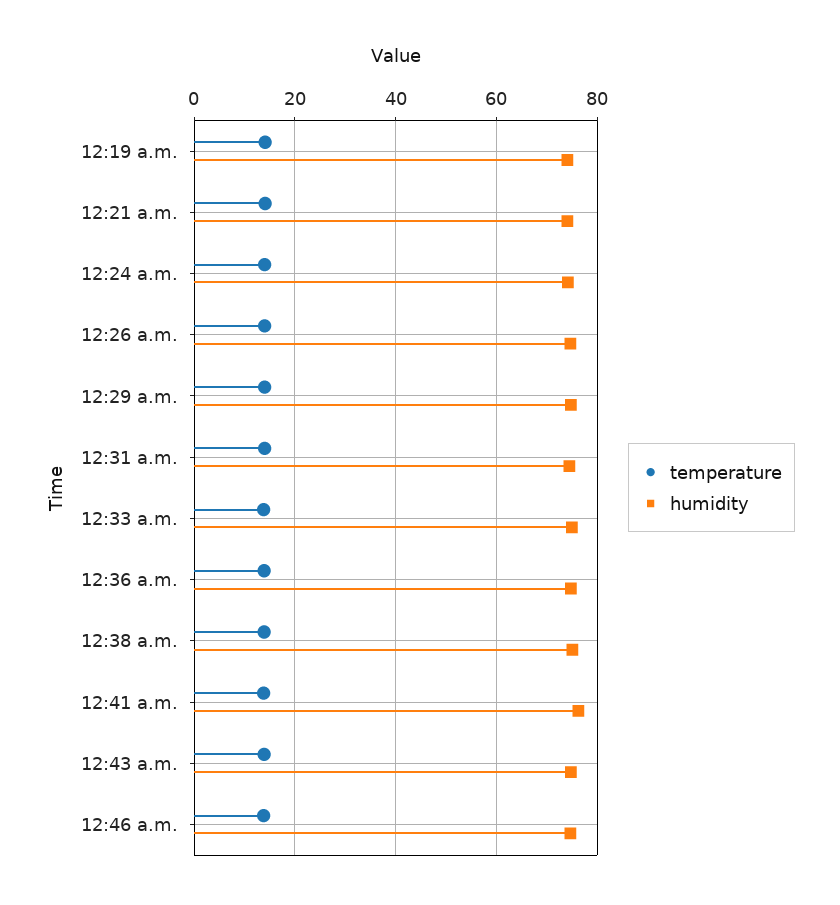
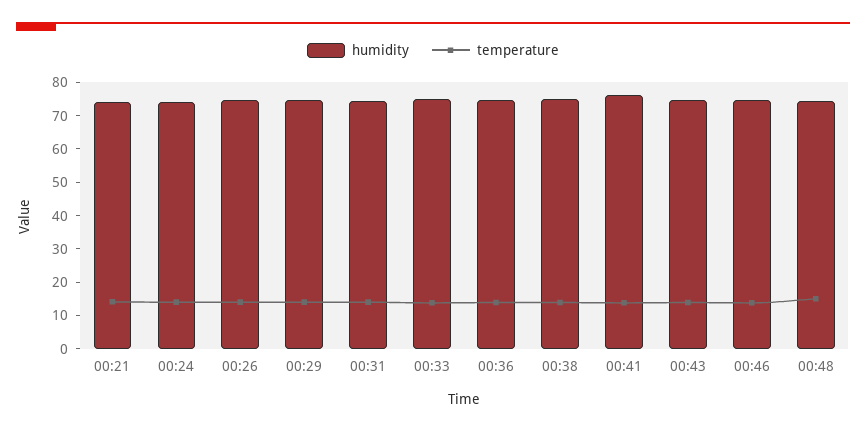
temperature, 12:19 a.m.: 14 -> none
humidity, 12:19 a.m.: 74 -> none
humidity, 00:48: none -> 75
temperature, 00:48: none -> 15

